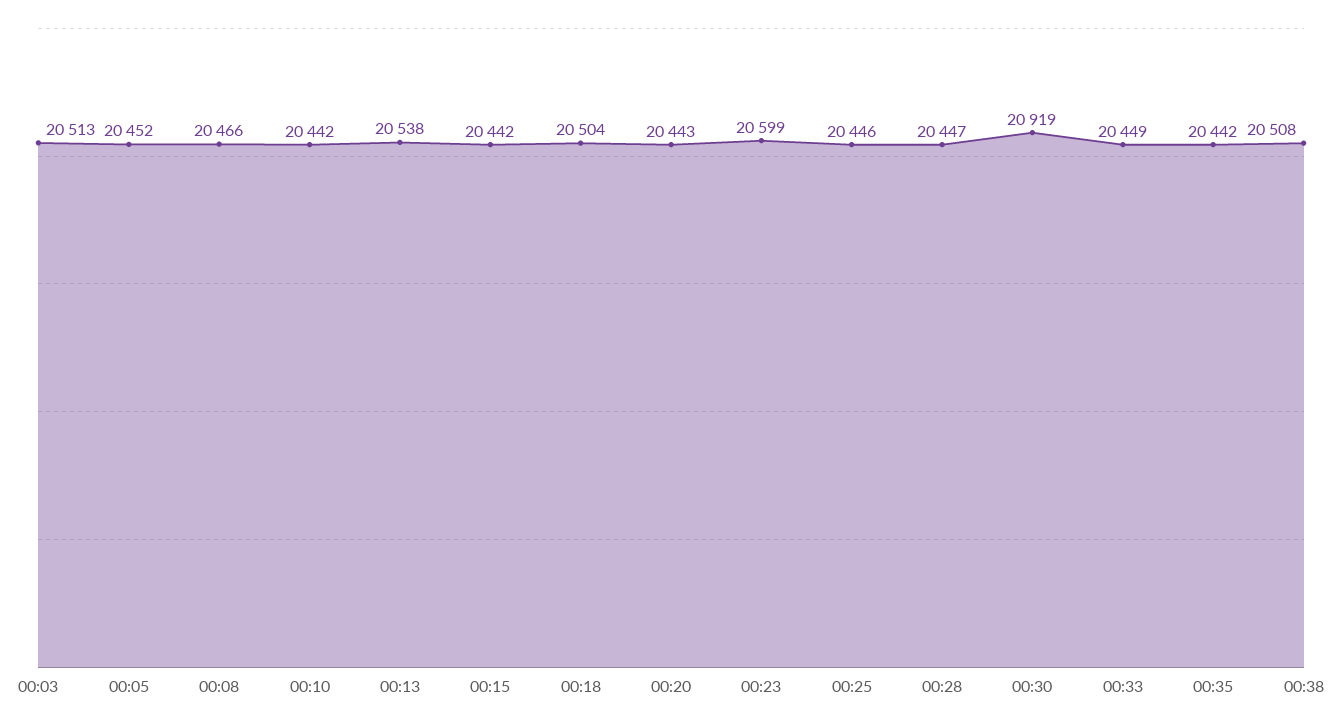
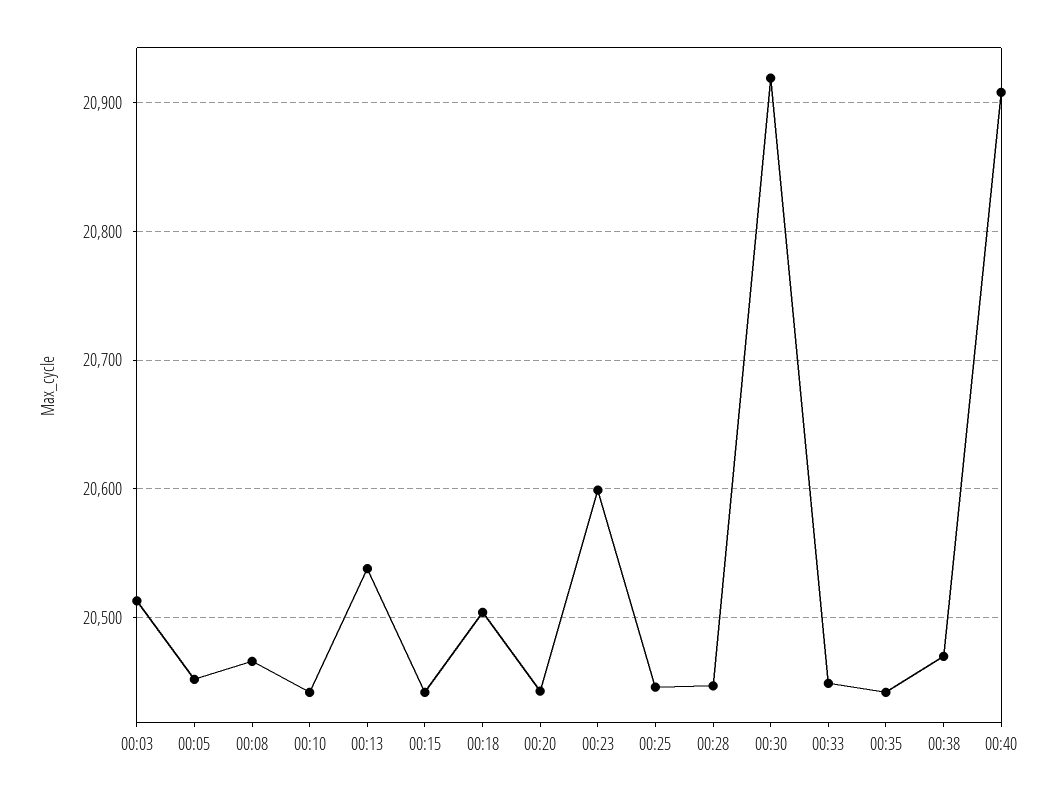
00:38: 20508 -> 20470
00:40: none -> 20910

